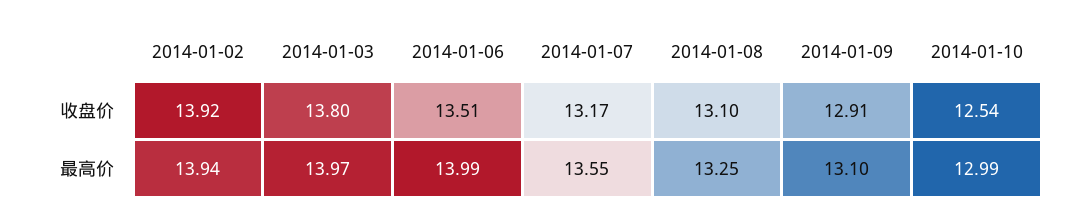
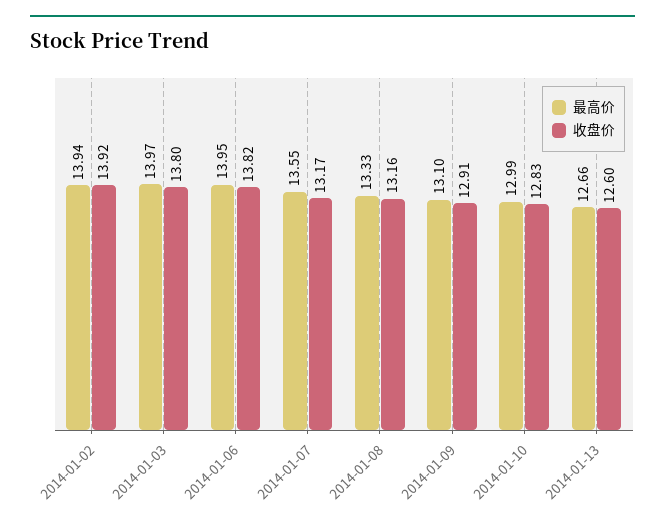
收盘价, 2014-01-06: 13.51 -> 13.82
收盘价, 2014-01-08: 13.1 -> 13.16
收盘价, 2014-01-10: 12.54 -> 12.83
最高价, 2014-01-06: 13.99 -> 13.95
最高价, 2014-01-08: 13.25 -> 13.33
最高价, 2014-01-13: none -> 12.66
收盘价, 2014-01-13: none -> 12.6

